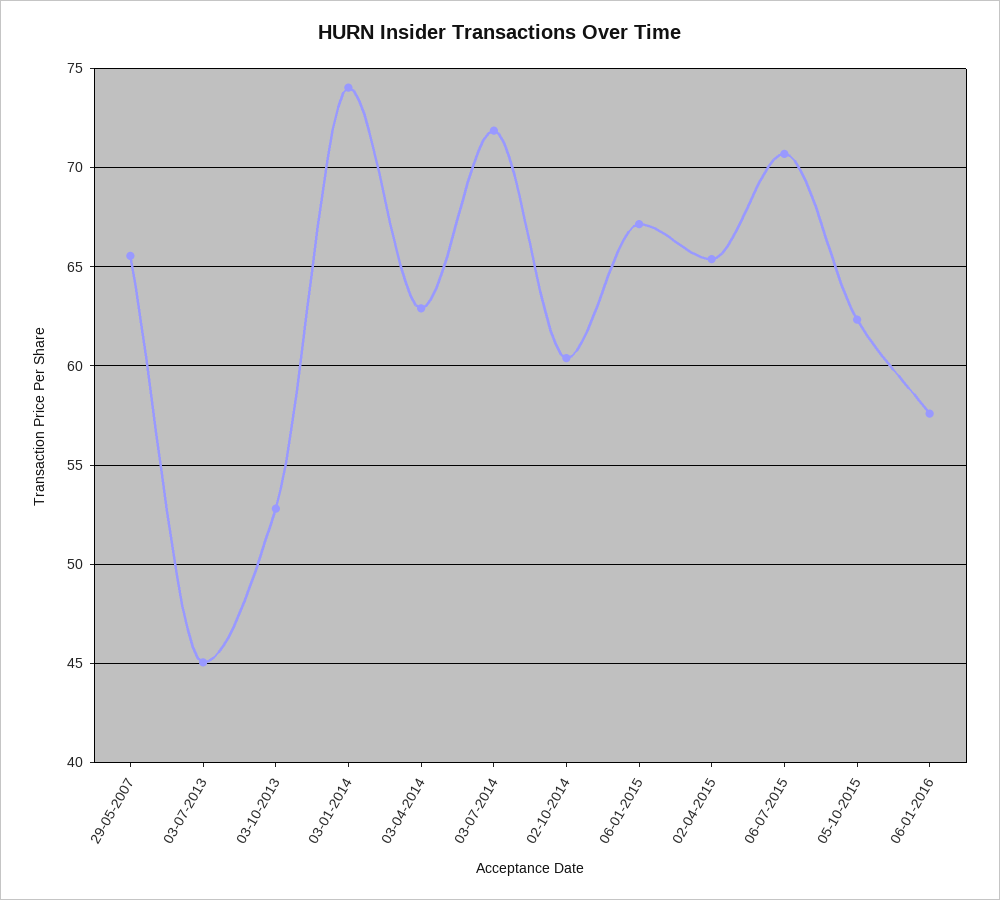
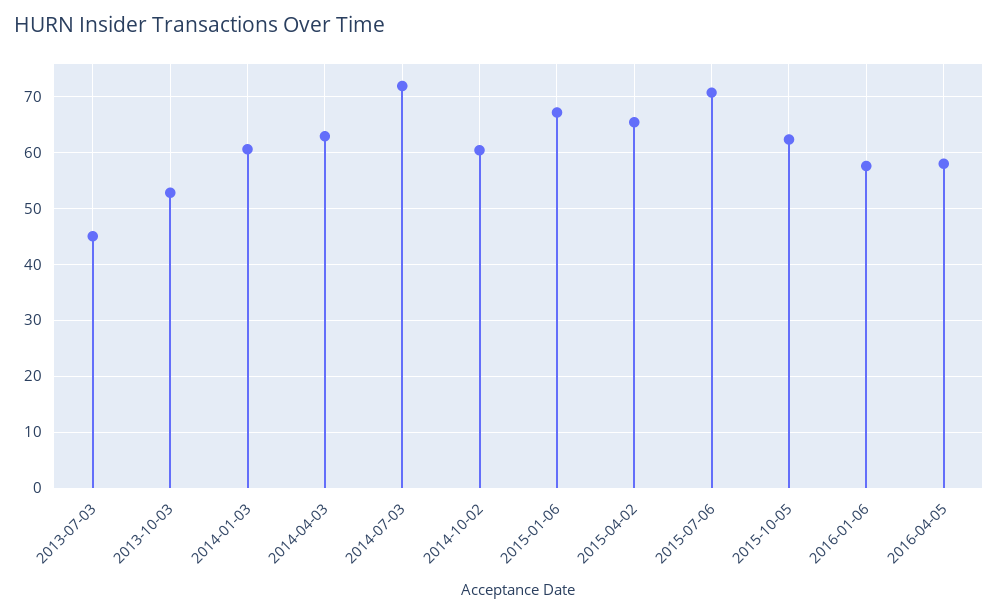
29-05-2007: 65.5 -> none
03-01-2014: 74 -> 60
2016-04-05: none -> 58

